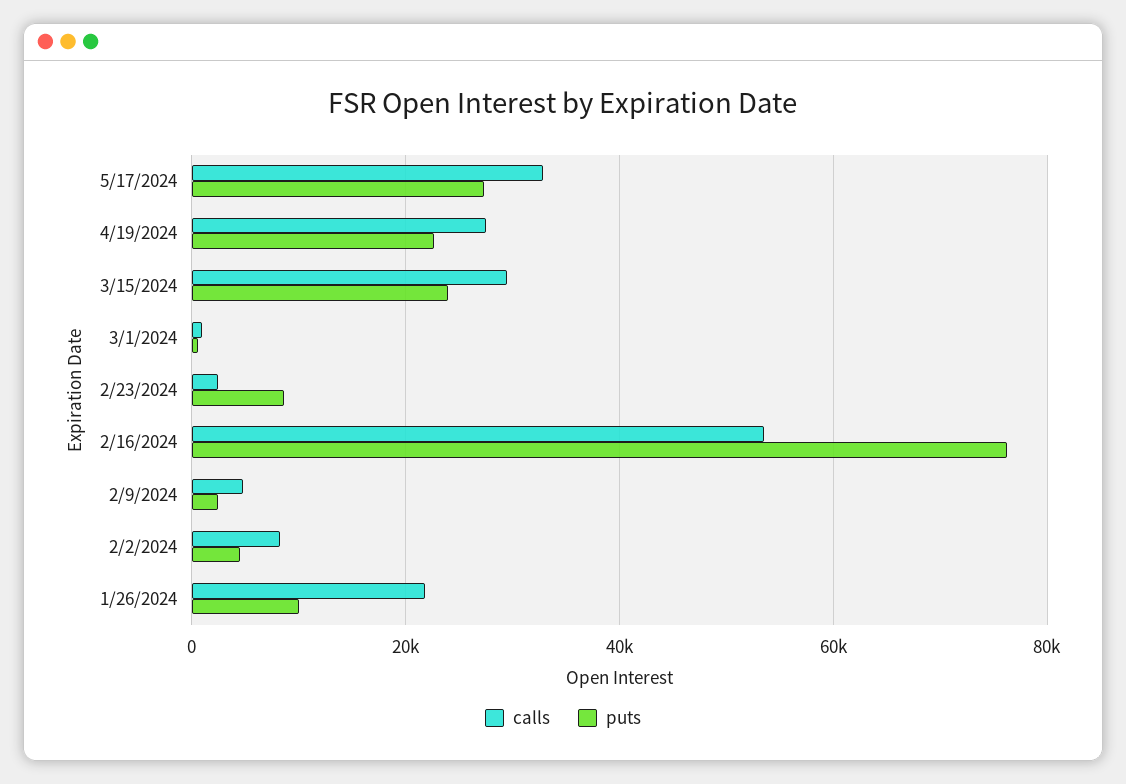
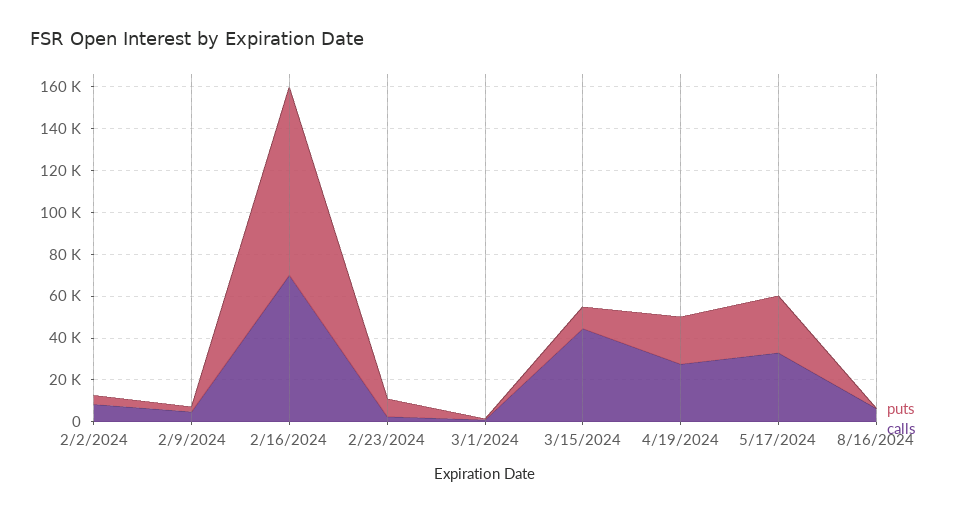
calls, 3/15/2024: 30000 -> 45000
puts, 3/15/2024: 24000 -> 10000
calls, 2/16/2024: 54000 -> 70000
puts, 2/16/2024: 76000 -> 90000
calls, 1/26/2024: 22000 -> none
puts, 1/26/2024: 10000 -> none
puts, 8/16/2024: none -> 0
calls, 8/16/2024: none -> 5000

